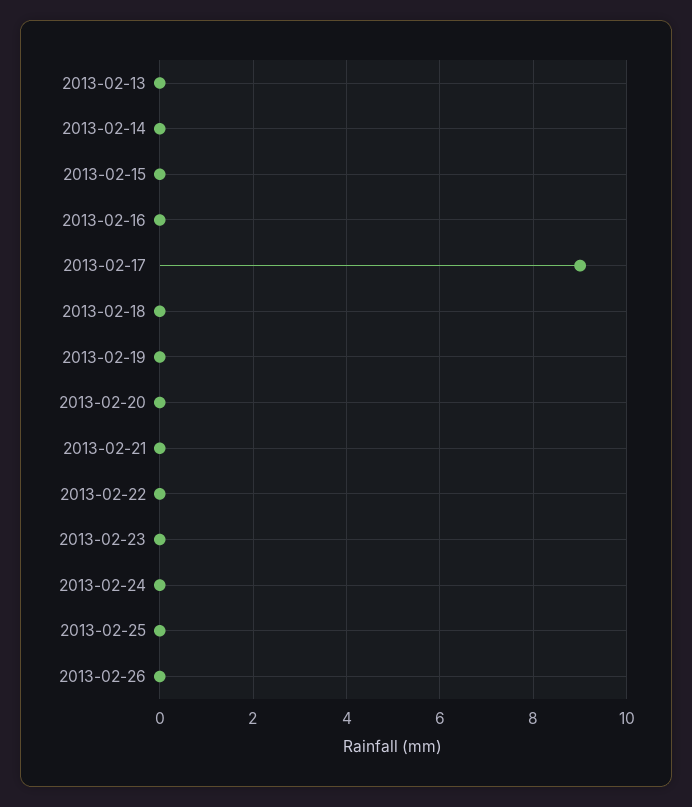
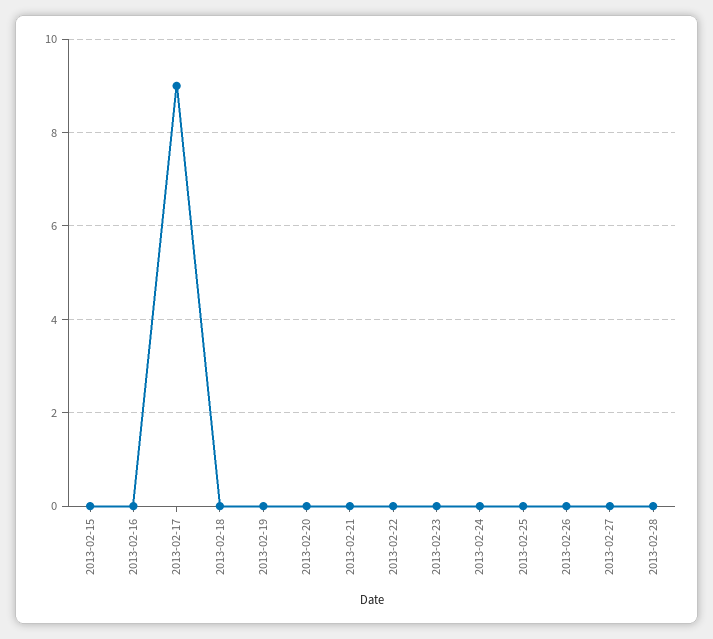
2013-02-13: 0 -> none
2013-02-14: 0 -> none
2013-02-27: none -> 0
2013-02-28: none -> 0

